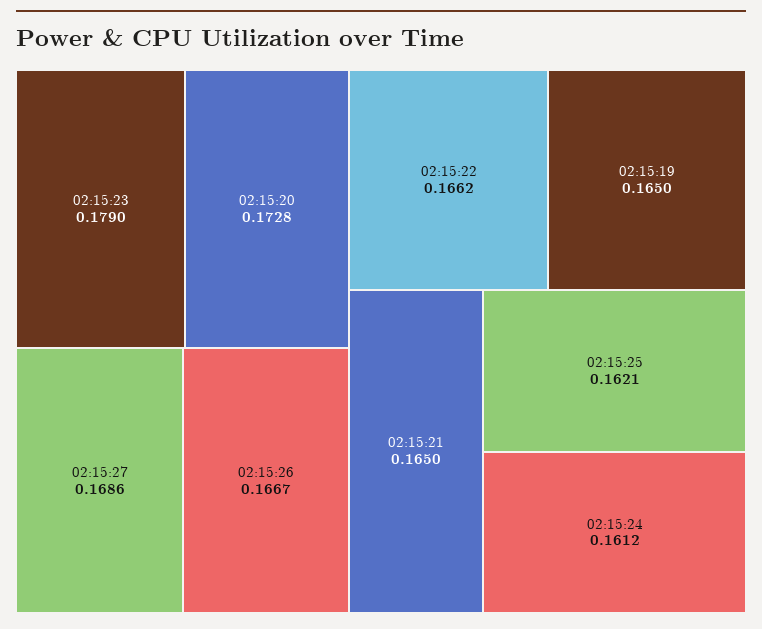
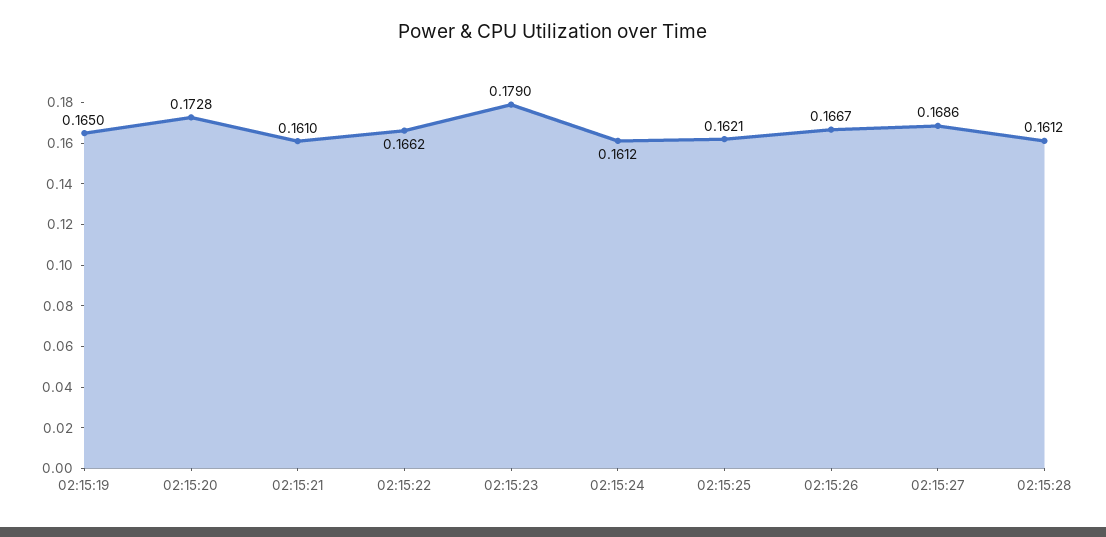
02:15:21: 0.165 -> 0.161
02:15:28: none -> 0.1612

